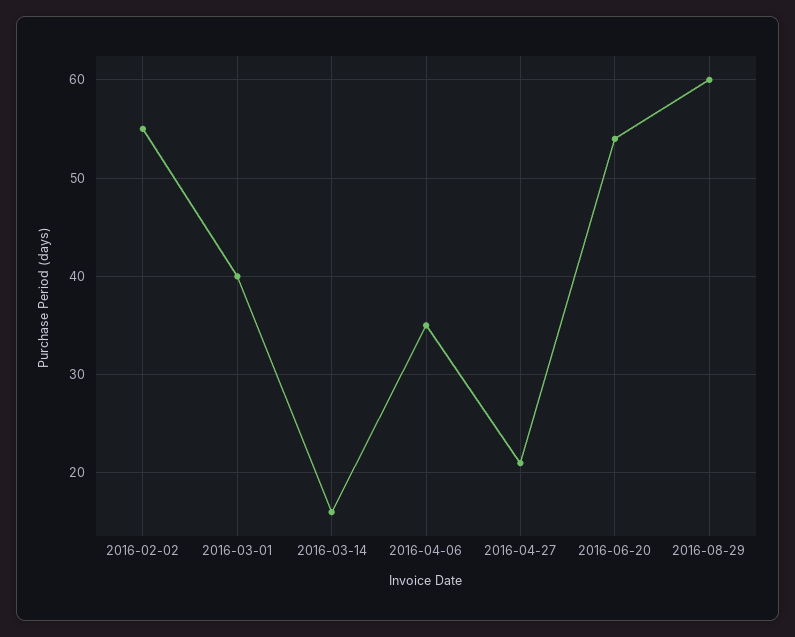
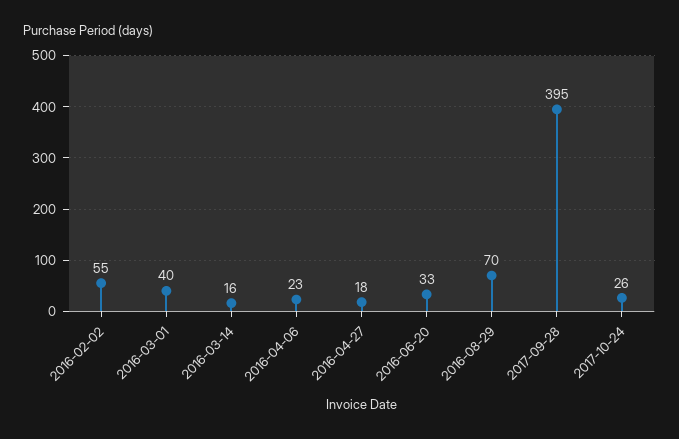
2016-04-06: 35 -> 23
2016-04-27: 21 -> 18
2016-06-20: 54 -> 33
2016-08-29: 60 -> 70
2017-09-28: none -> 395
2017-10-24: none -> 26

